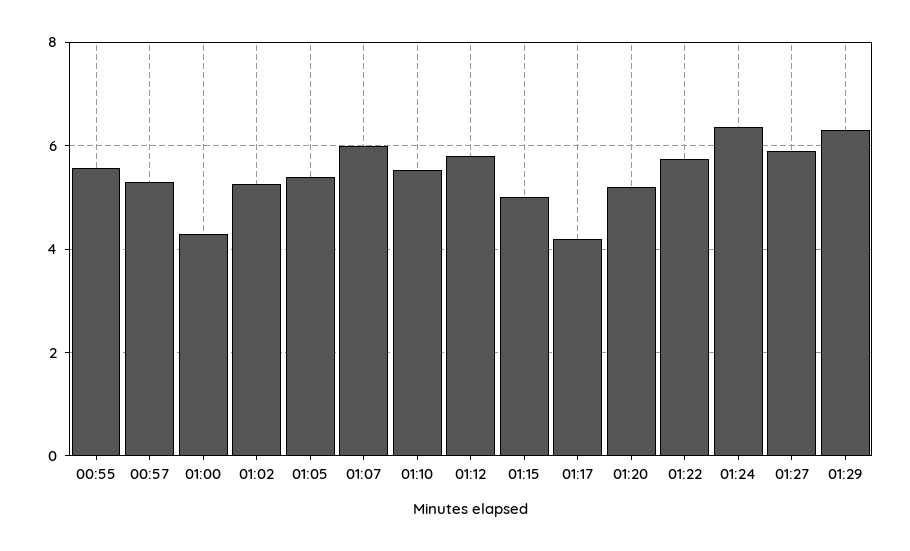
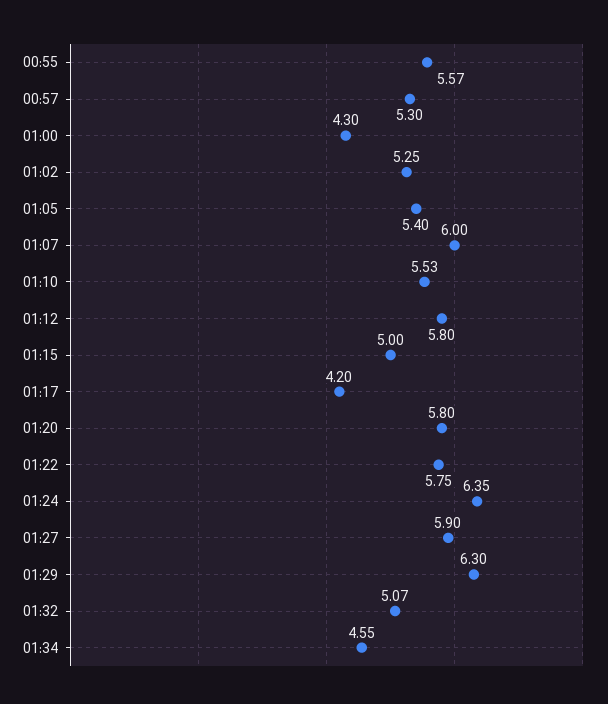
01:20: 5.2 -> 5.8
01:32: none -> 5.07
01:34: none -> 4.55

